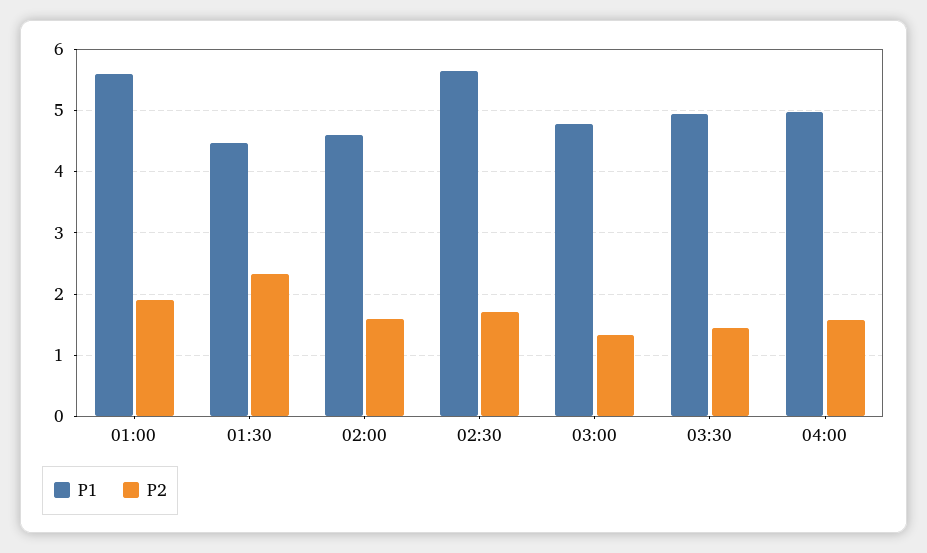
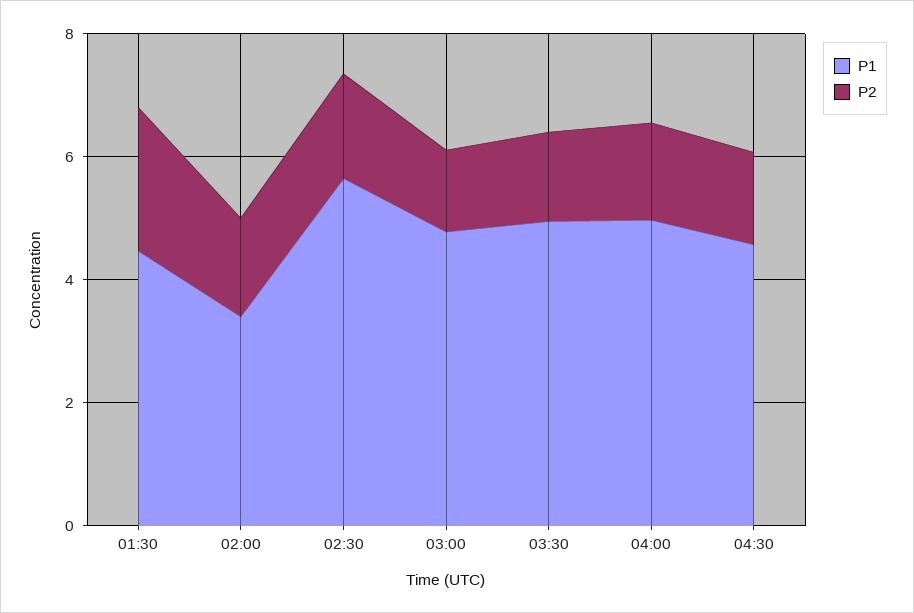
P1, 01:00: 5.6 -> none
P2, 01:00: 1.9 -> none
P1, 02:00: 4.6 -> 3.5
P1, 04:30: none -> 4.5
P2, 04:30: none -> 1.5

